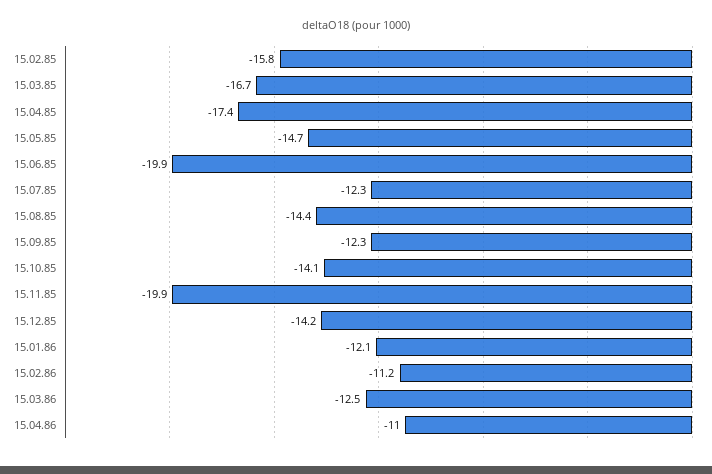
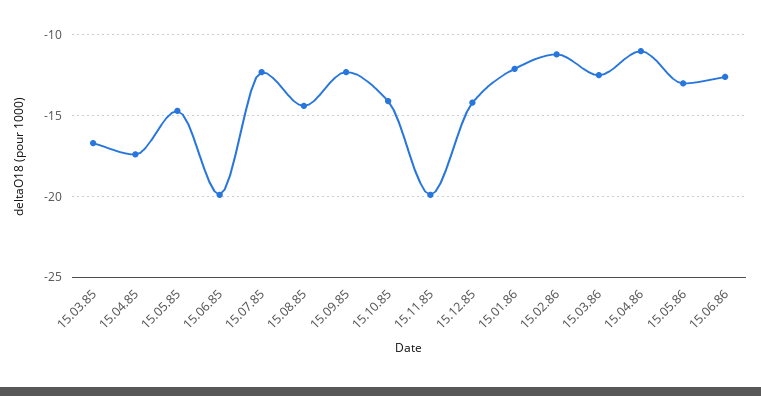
15.02.85: -15.8 -> none
15.05.86: none -> -13
15.06.86: none -> -12.5

